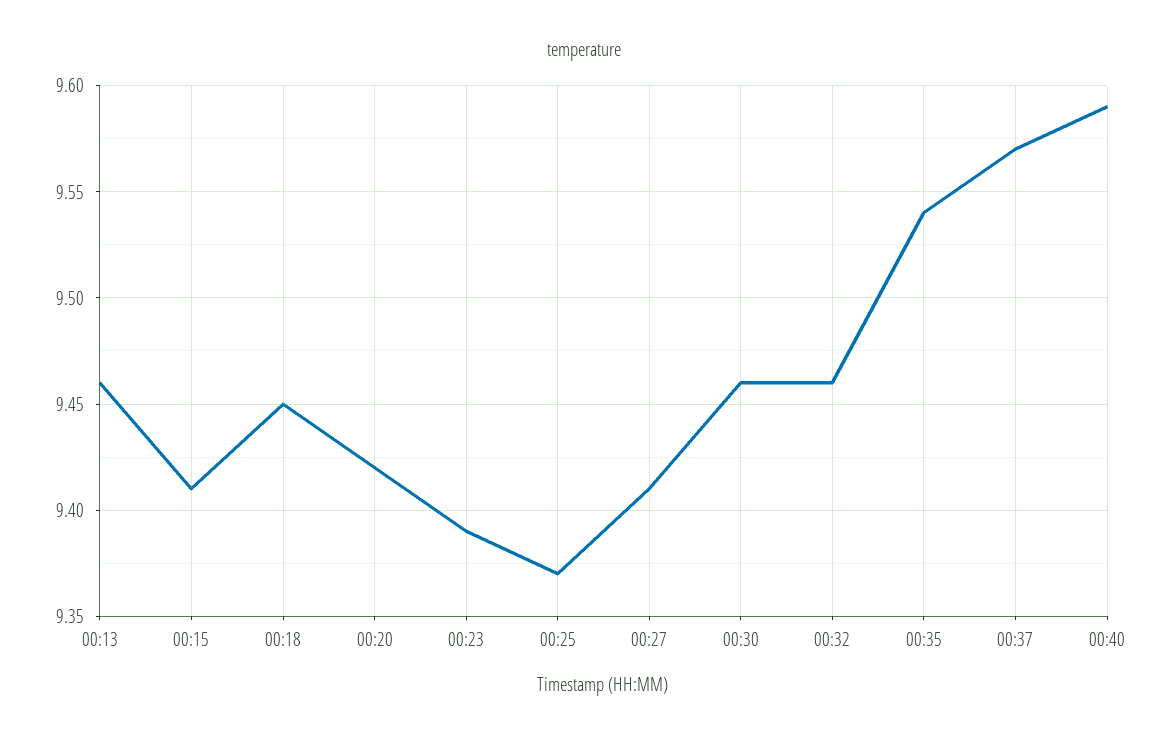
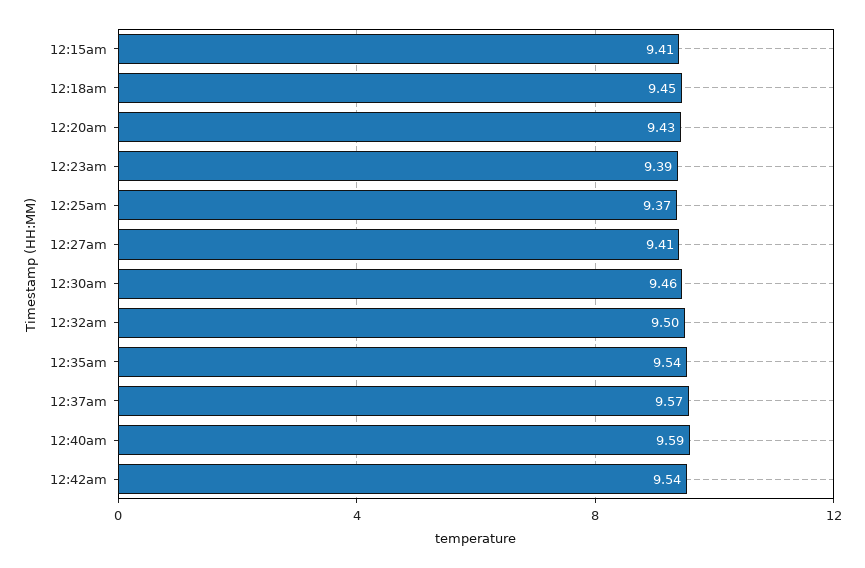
00:13: 9.46 -> none
00:20: 9.42 -> 9.43
00:32: 9.46 -> 9.5
12:42am: none -> 9.54

